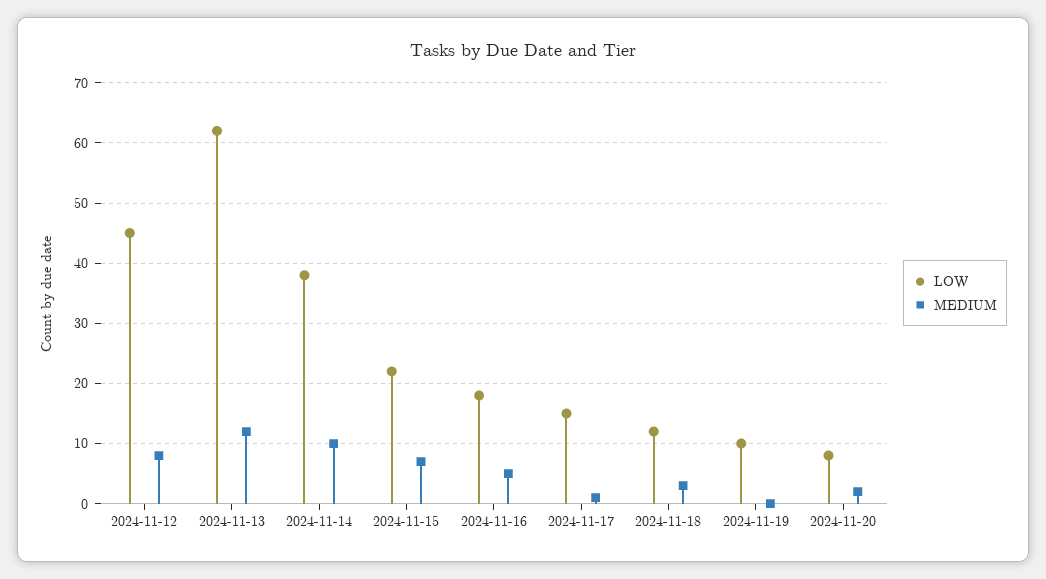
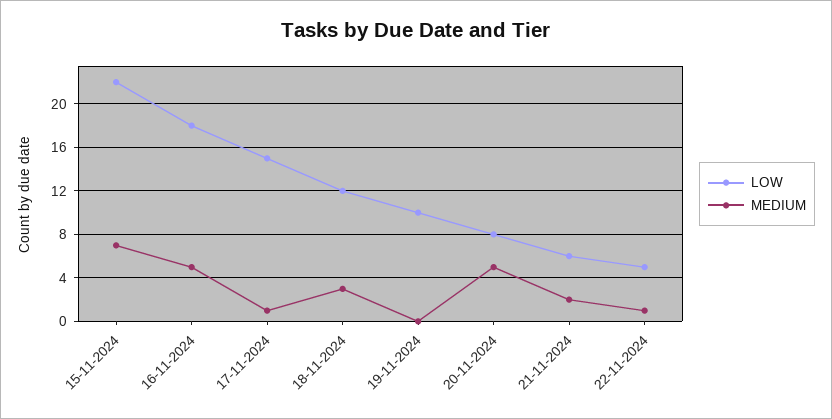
LOW, 2024-11-12: 45 -> none
MEDIUM, 2024-11-12: 8 -> none
LOW, 2024-11-13: 62 -> none
MEDIUM, 2024-11-13: 12 -> none
LOW, 2024-11-14: 38 -> none
MEDIUM, 2024-11-14: 10 -> none
MEDIUM, 2024-11-20: 2 -> 5
LOW, 21-11-2024: none -> 6
MEDIUM, 21-11-2024: none -> 2
LOW, 22-11-2024: none -> 5
MEDIUM, 22-11-2024: none -> 1

